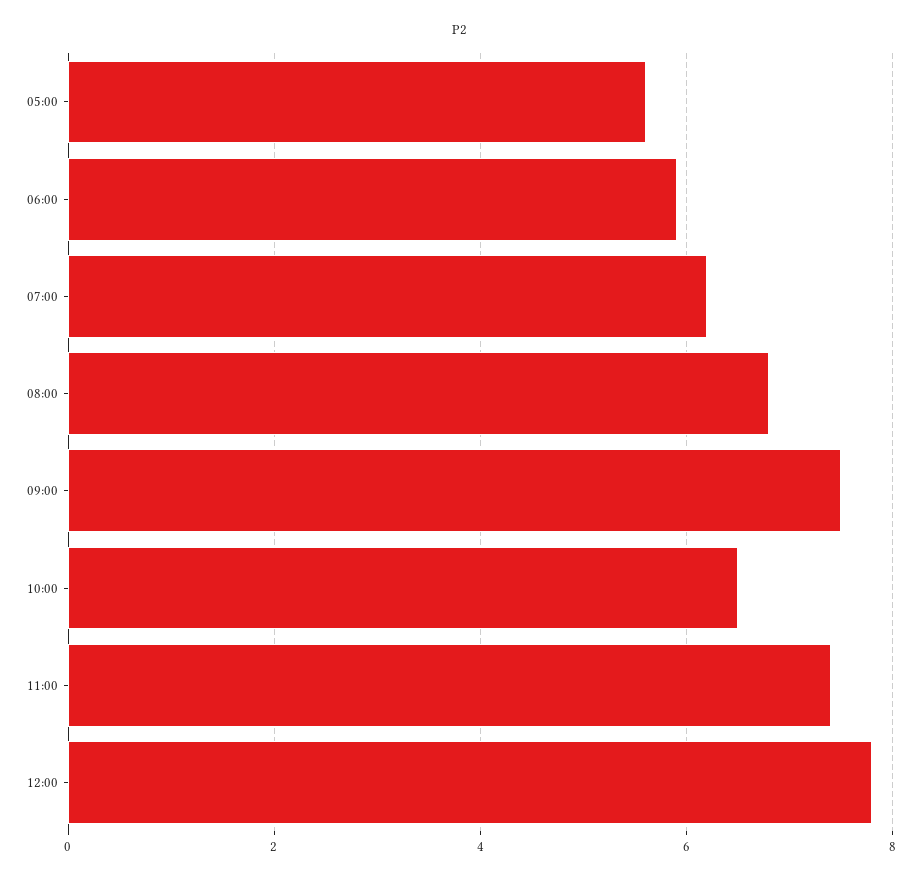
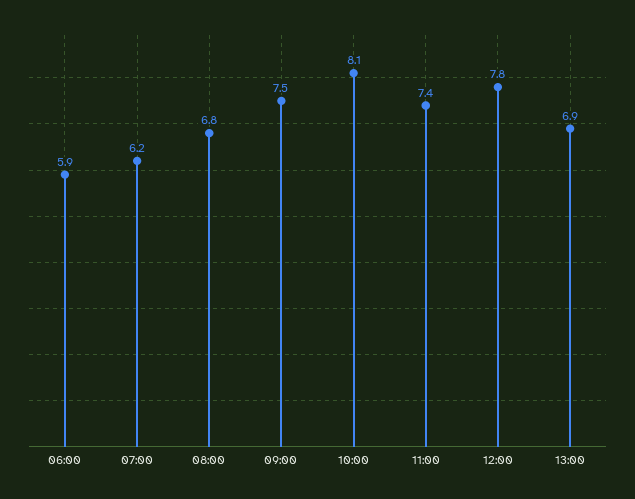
05:00: 5.5 -> none
10:00: 6.5 -> 8.1
13:00: none -> 6.9

